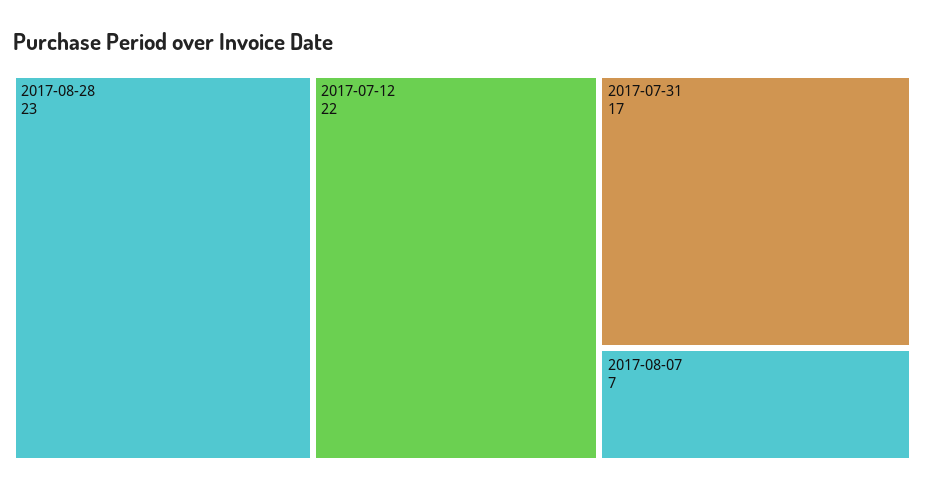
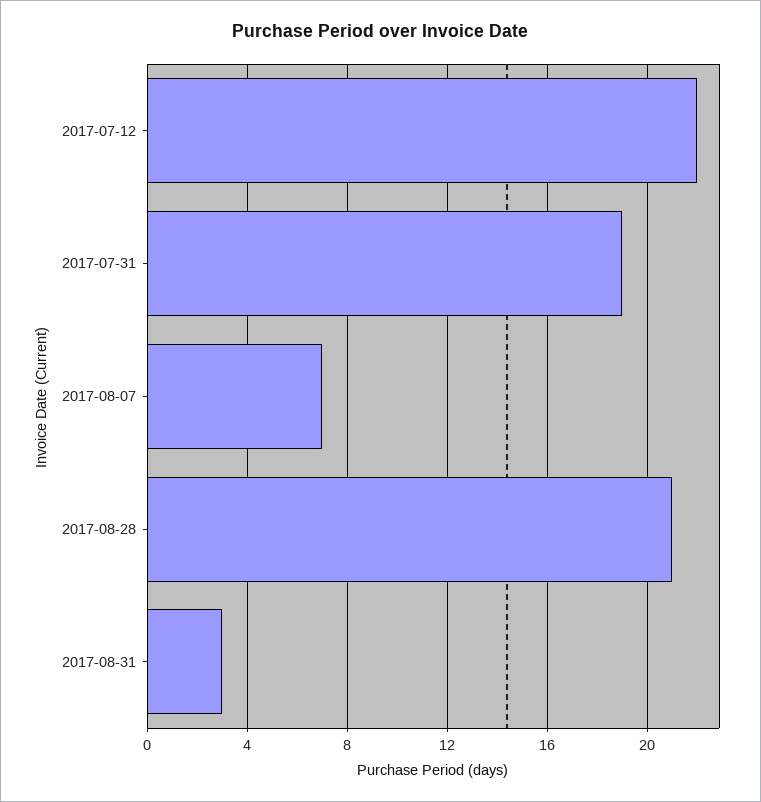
2017-08-28: 23 -> 21
2017-07-31: 17 -> 19
2017-08-31: none -> 3

